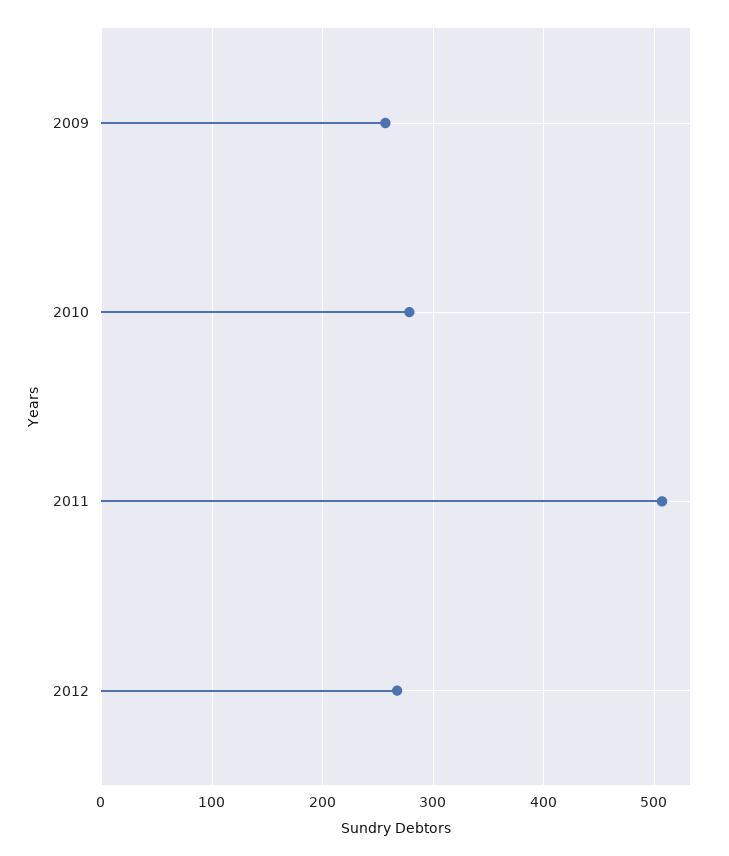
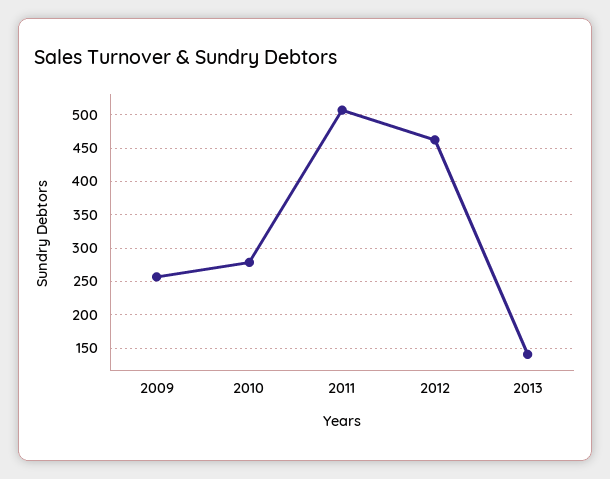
2012: 270 -> 460
2013: none -> 140

